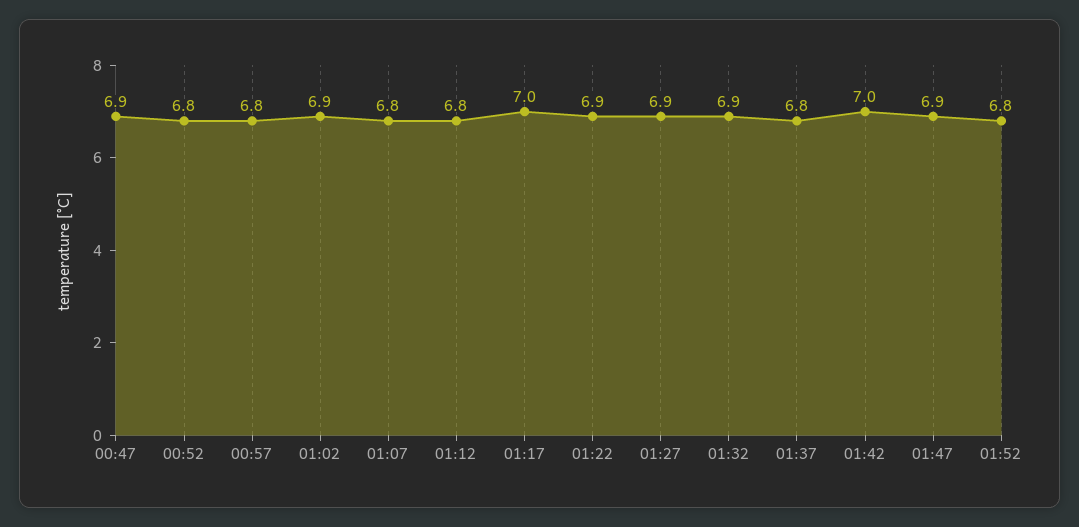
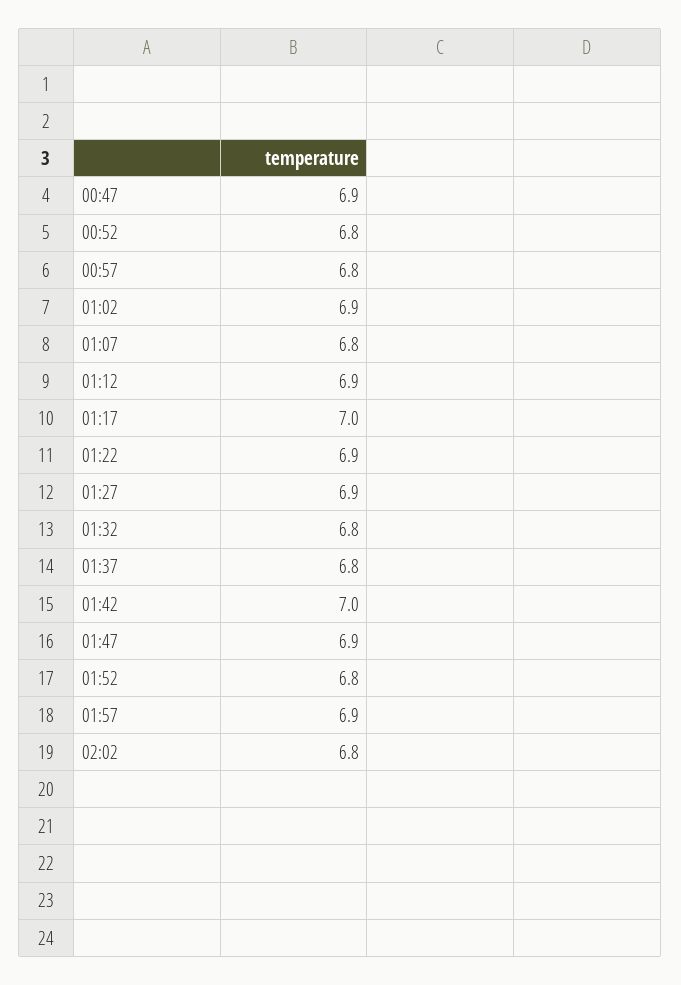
01:12: 6.8 -> 6.9
01:32: 6.9 -> 6.8
01:57: none -> 6.9
02:02: none -> 6.8

